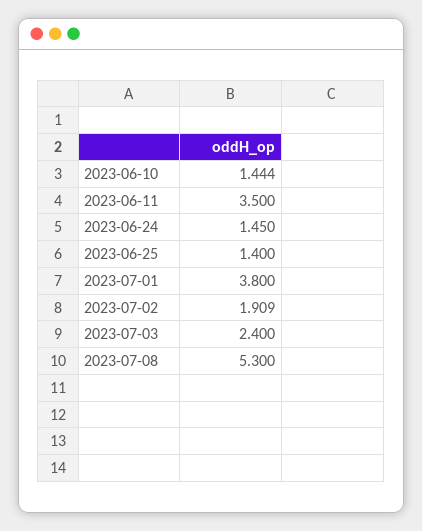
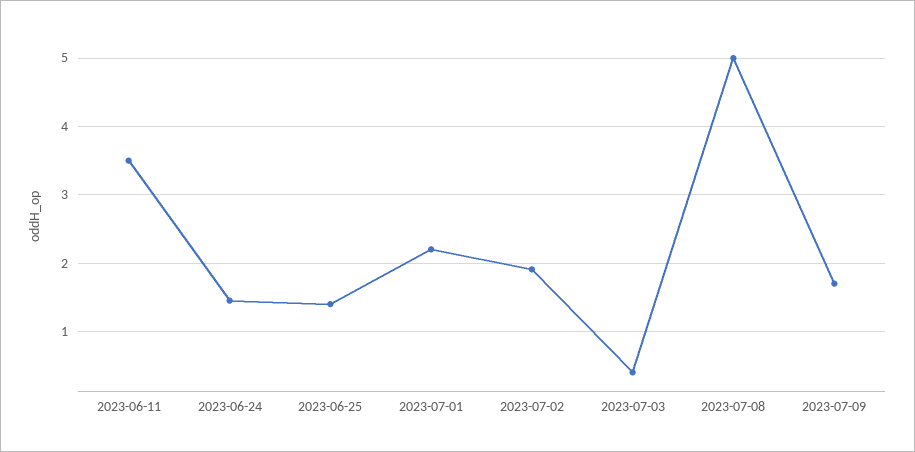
2023-06-10: 1.444 -> none
2023-07-01: 3.8 -> 2.2
2023-07-03: 2.4 -> 0.4
2023-07-08: 5.3 -> 5
2023-07-09: none -> 1.7

